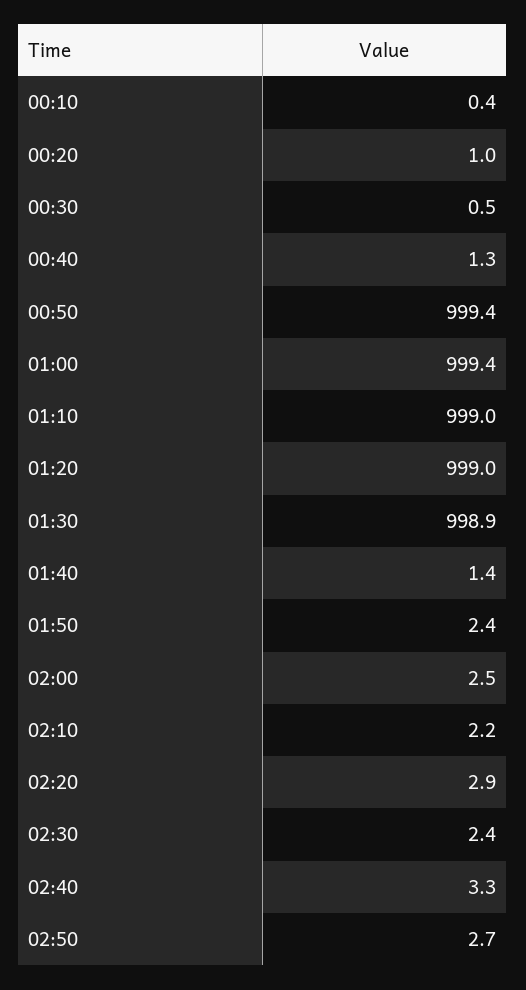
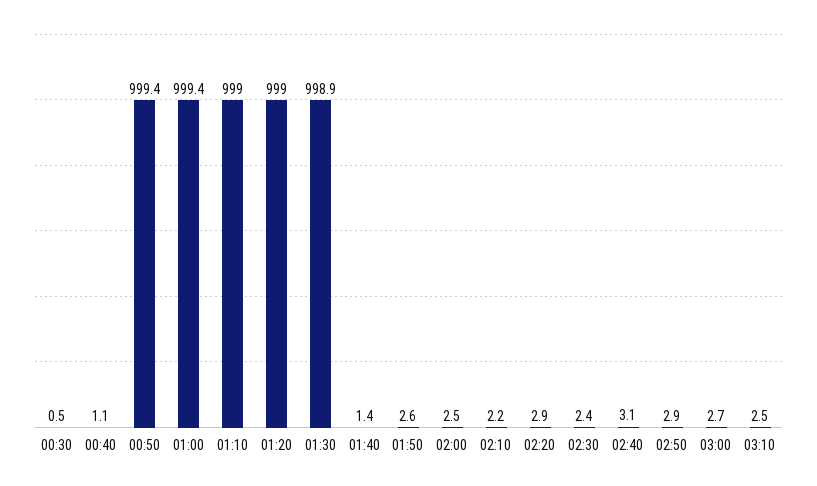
00:10: 0.4 -> none
00:20: 1 -> none
00:40: 1.3 -> 1.1
01:50: 2.4 -> 2.6
02:40: 3.3 -> 3.1
02:50: 2.7 -> 2.9
03:00: none -> 2.7
03:10: none -> 2.5

